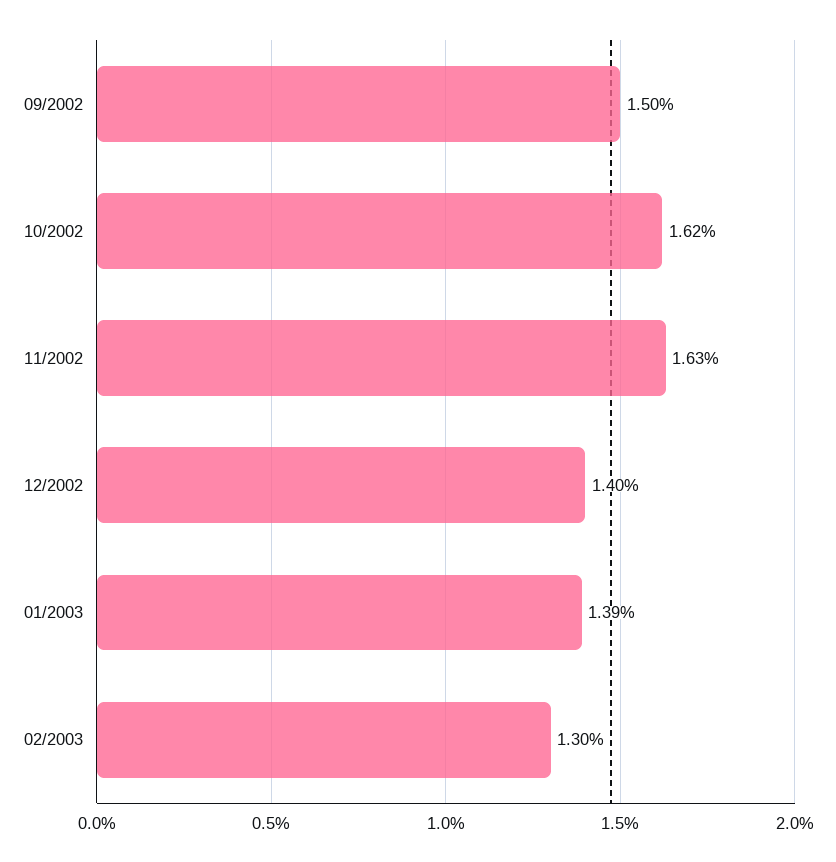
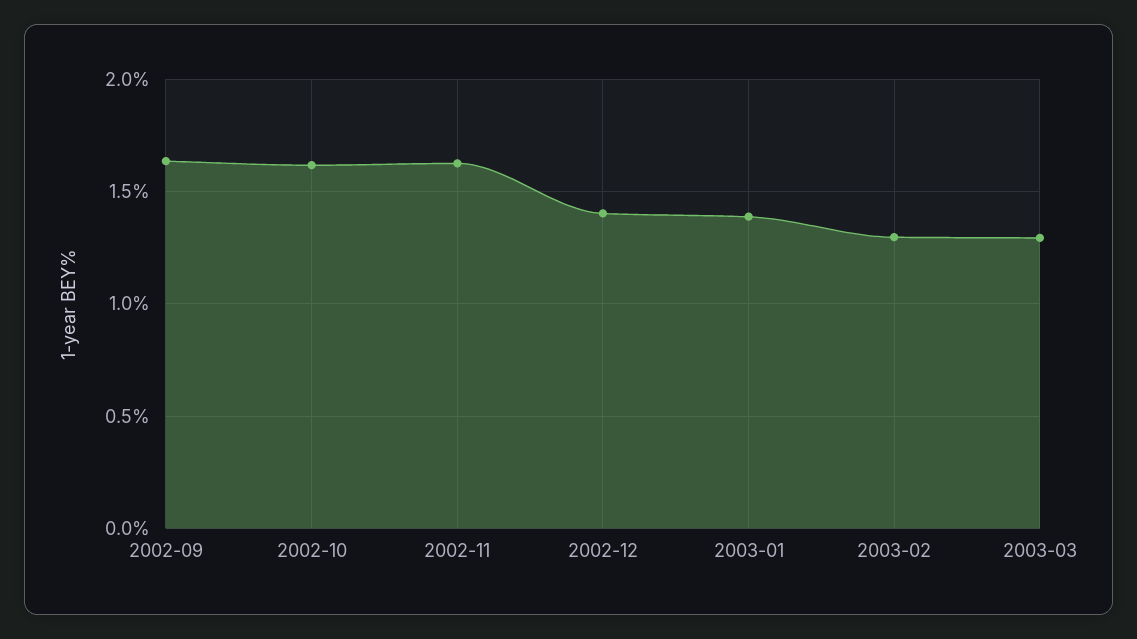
09/2002: 1.5 -> 1.65
2003-03: none -> 1.3

